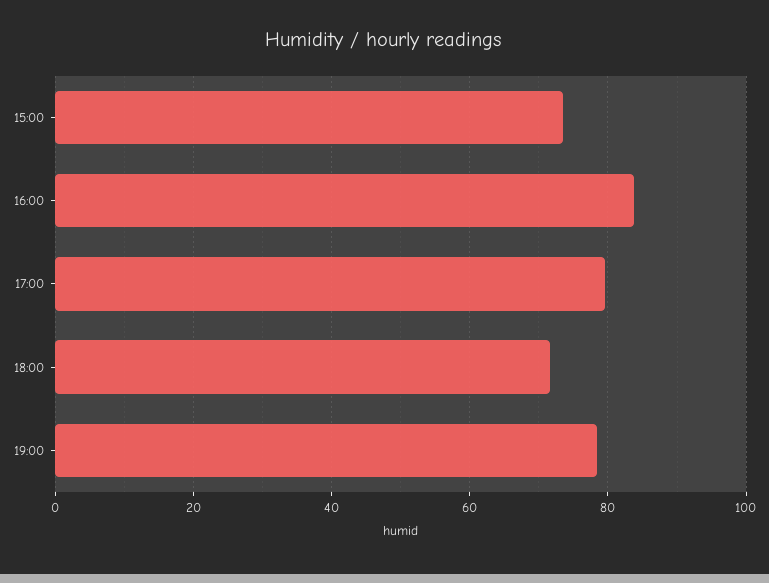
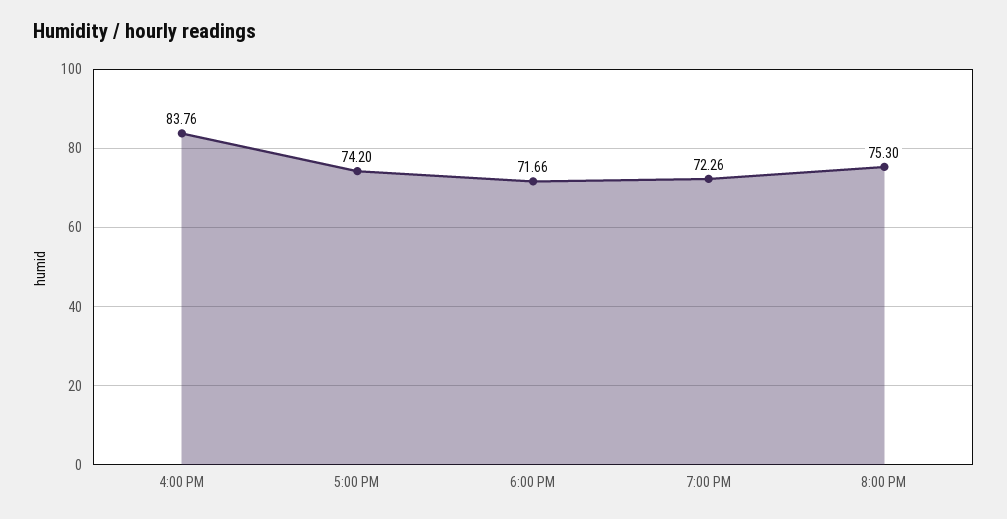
15:00: 74 -> none
17:00: 80 -> 74.2
19:00: 78 -> 72.26
8:00 PM: none -> 75.3

